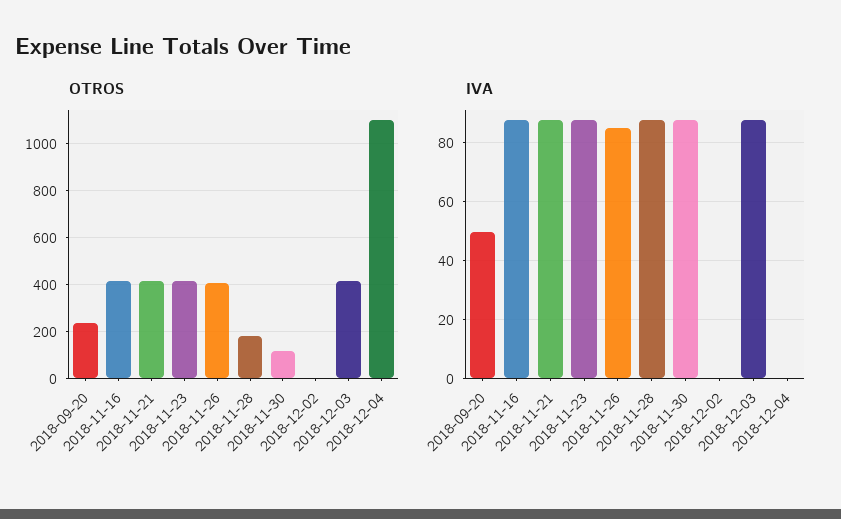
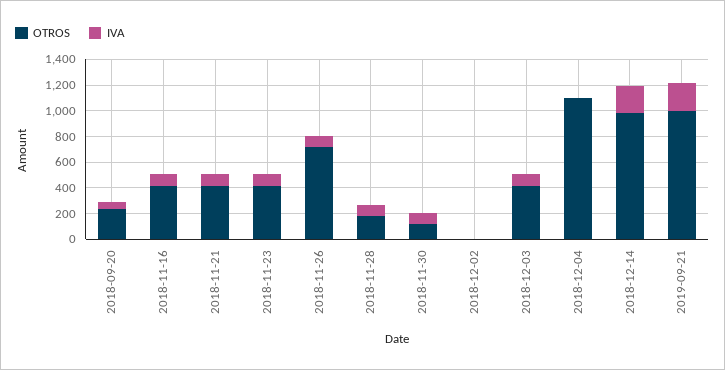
OTROS, 2018-11-26: 400 -> 700
OTROS, 2018-12-14: none -> 1000
IVA, 2018-12-14: none -> 200
OTROS, 2019-09-21: none -> 1000
IVA, 2019-09-21: none -> 200

